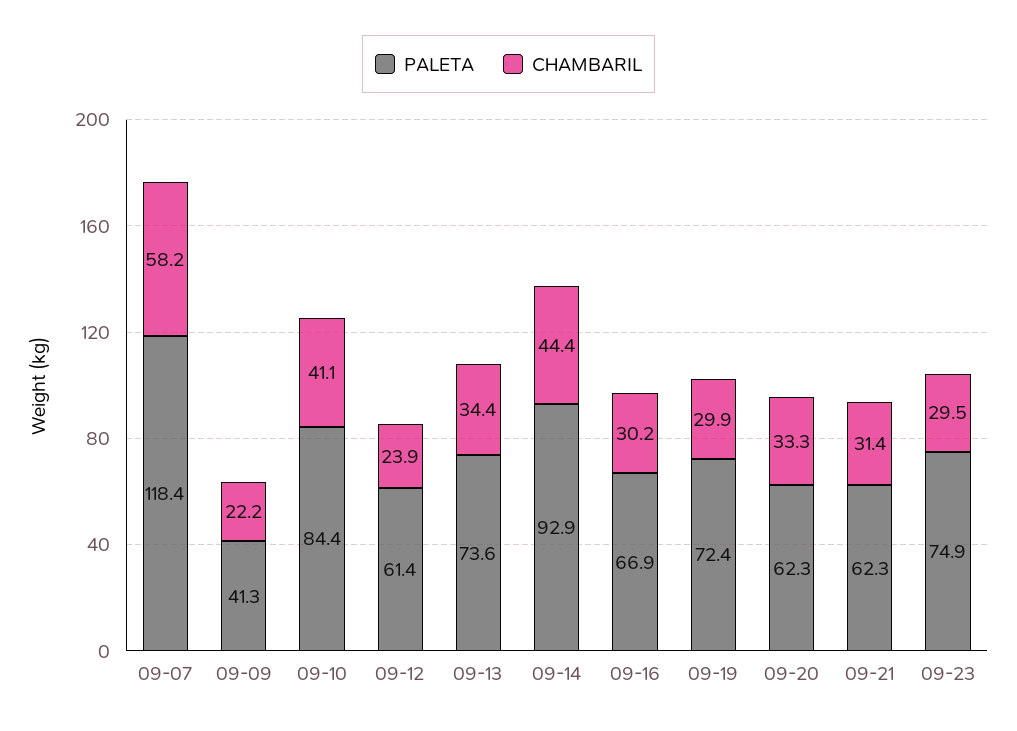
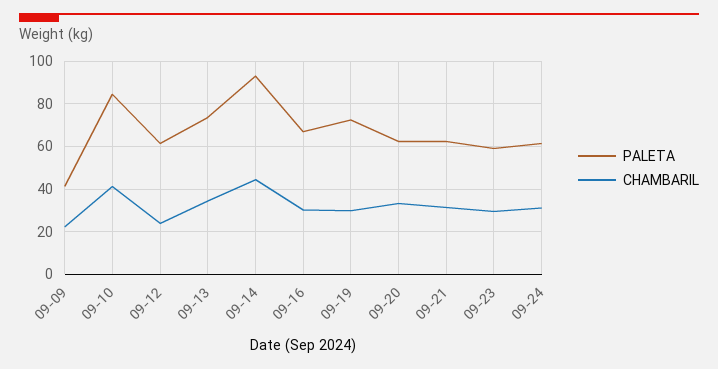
PALETA, 09-07: 118.4 -> none
CHAMBARIL, 09-07: 58.2 -> none
PALETA, 09-23: 74.9 -> 60
PALETA, 09-24: none -> 60
CHAMBARIL, 09-24: none -> 30

